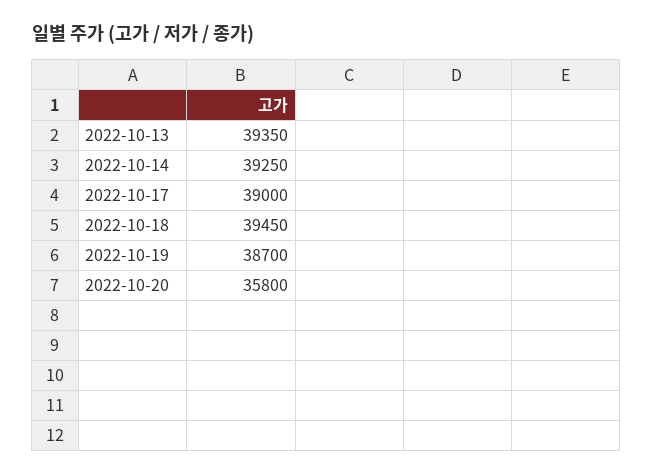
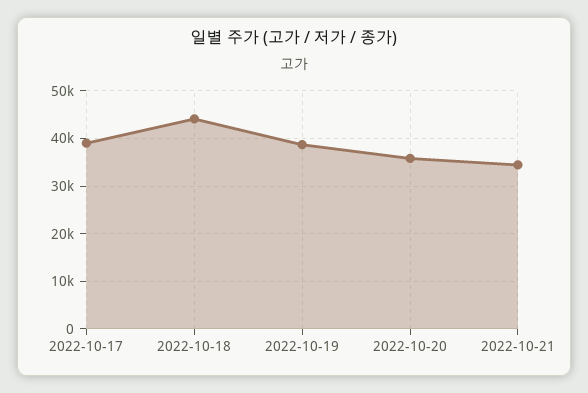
2022-10-13: 39350 -> none
2022-10-14: 39250 -> none
2022-10-18: 39450 -> 44000
2022-10-21: none -> 34000

